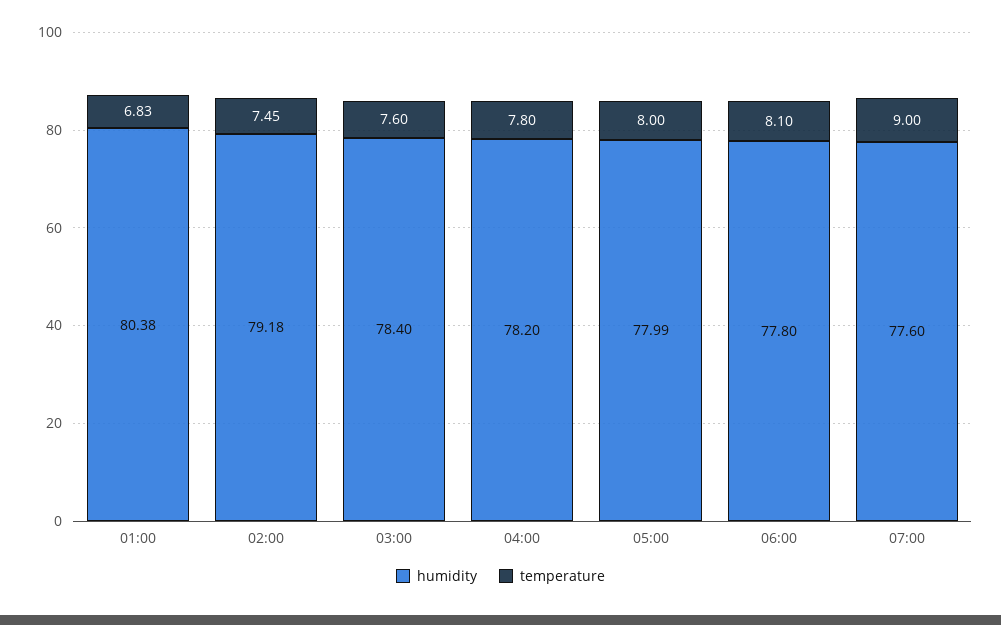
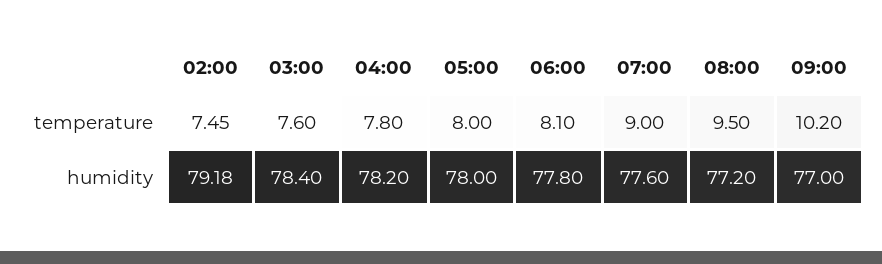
humidity, 01:00: 80.38 -> none
temperature, 01:00: 6.83 -> none
humidity, 05:00: 77.99 -> 78
temperature, 08:00: none -> 9.5
temperature, 09:00: none -> 10.2
humidity, 08:00: none -> 77.2
humidity, 09:00: none -> 77

